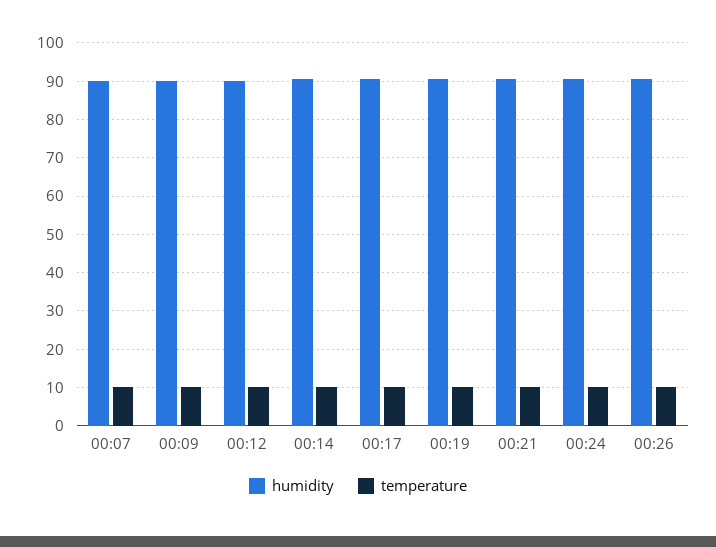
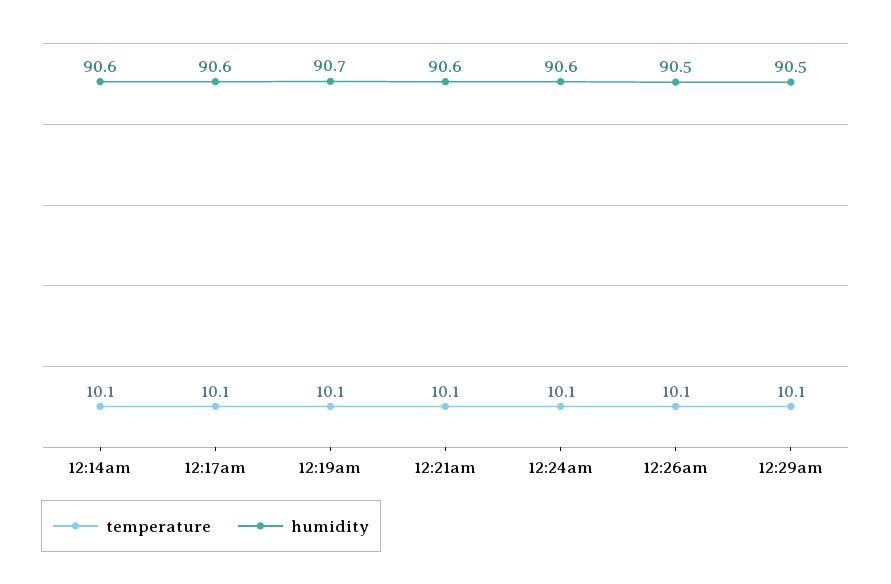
humidity, 00:07: 90 -> none
temperature, 00:07: 10 -> none
humidity, 00:09: 90 -> none
temperature, 00:09: 10 -> none
humidity, 00:12: 90 -> none
temperature, 00:12: 10 -> none
temperature, 12:29am: none -> 10.1
humidity, 12:29am: none -> 90.5

